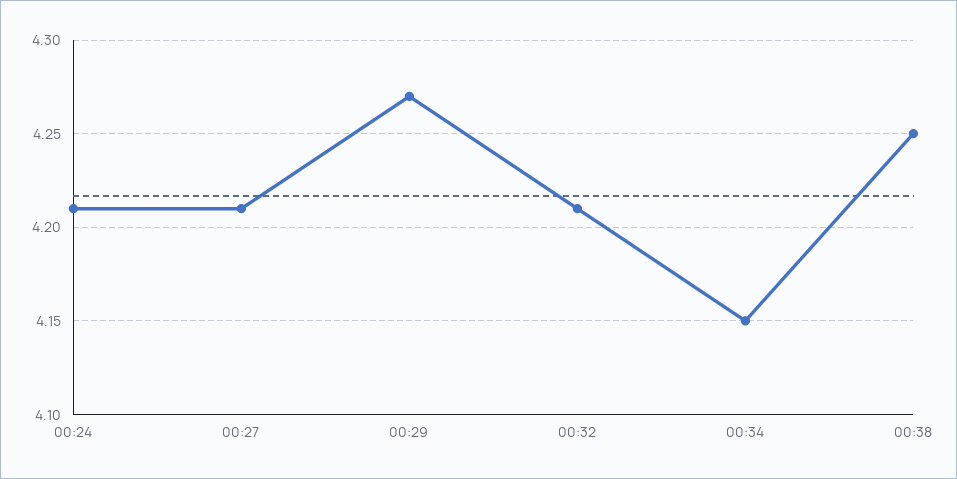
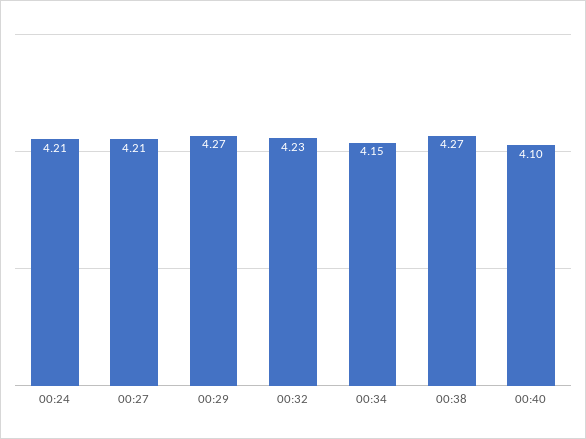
00:32: 4.21 -> 4.23
00:38: 4.25 -> 4.27
00:40: none -> 4.1

